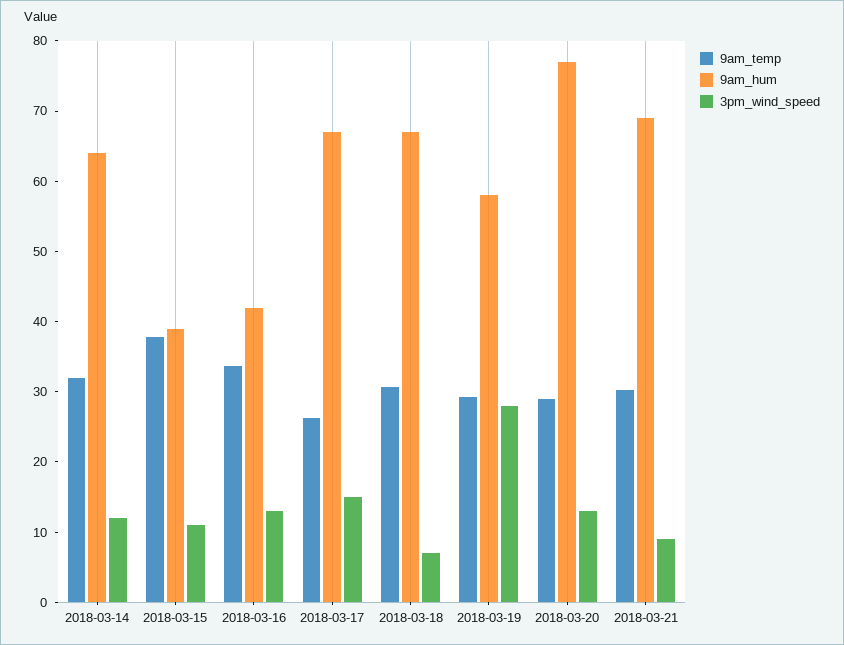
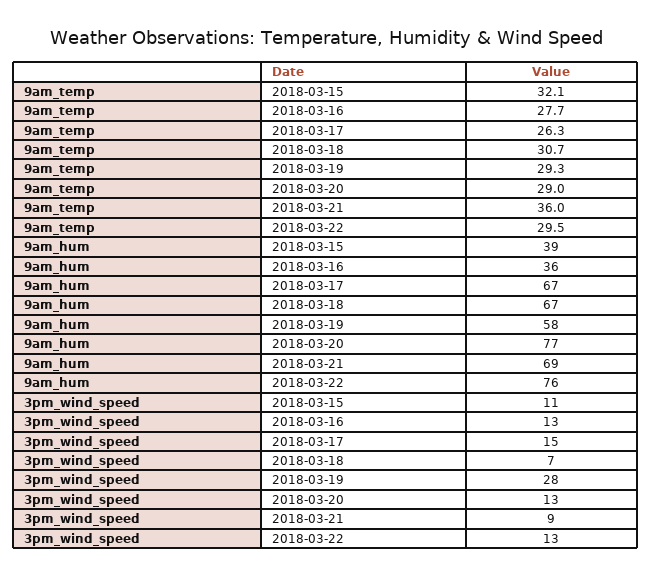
9am_temp, 2018-03-14: 32 -> none
9am_hum, 2018-03-14: 64 -> none
3pm_wind_speed, 2018-03-14: 12 -> none
9am_temp, 2018-03-15: 38 -> 32.1
9am_temp, 2018-03-16: 34 -> 27.7
9am_hum, 2018-03-16: 42 -> 36
9am_temp, 2018-03-21: 30 -> 36
9am_temp, 2018-03-22: none -> 29.5
9am_hum, 2018-03-22: none -> 76
3pm_wind_speed, 2018-03-22: none -> 13

